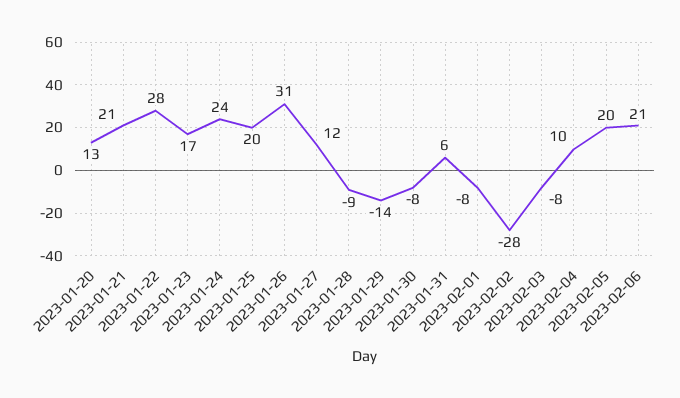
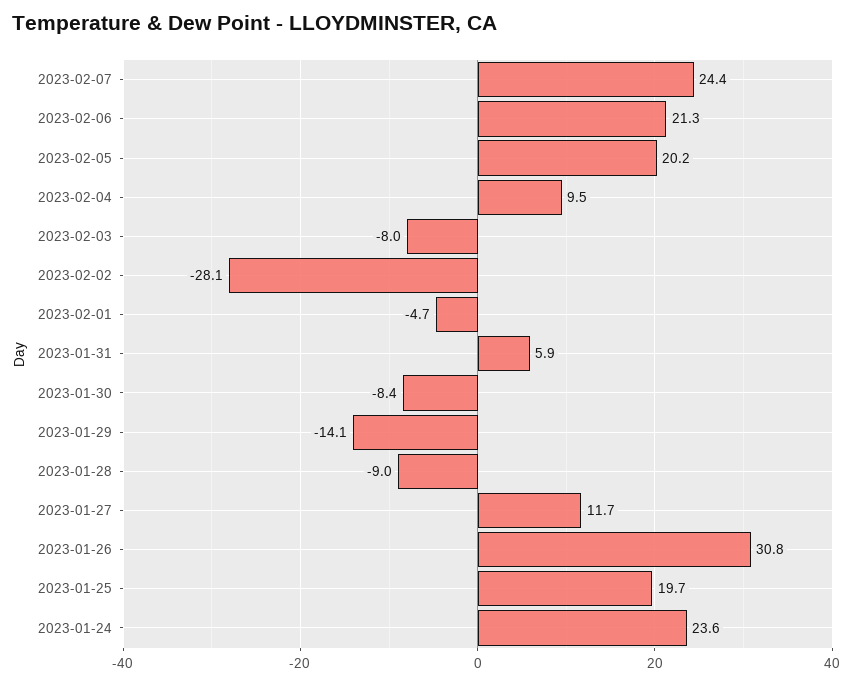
2023-01-20: 13 -> none
2023-01-21: 21 -> none
2023-01-22: 28 -> none
2023-01-23: 17 -> none
2023-02-01: -8 -> -4.7
2023-02-07: none -> 24.4

